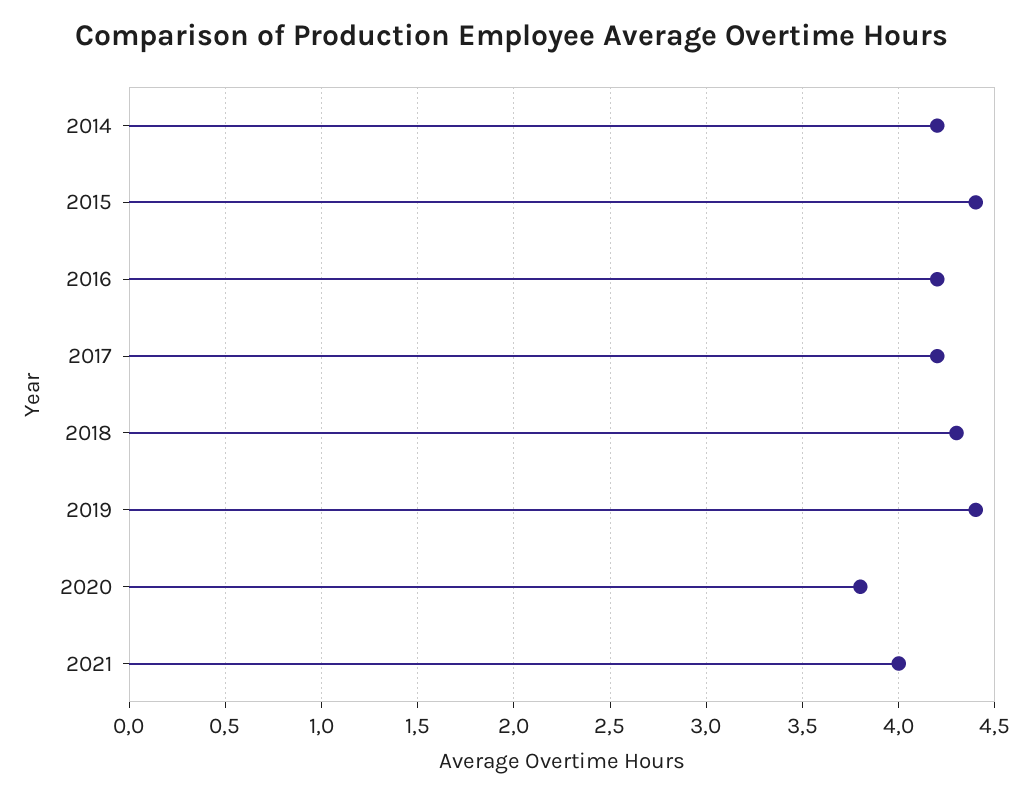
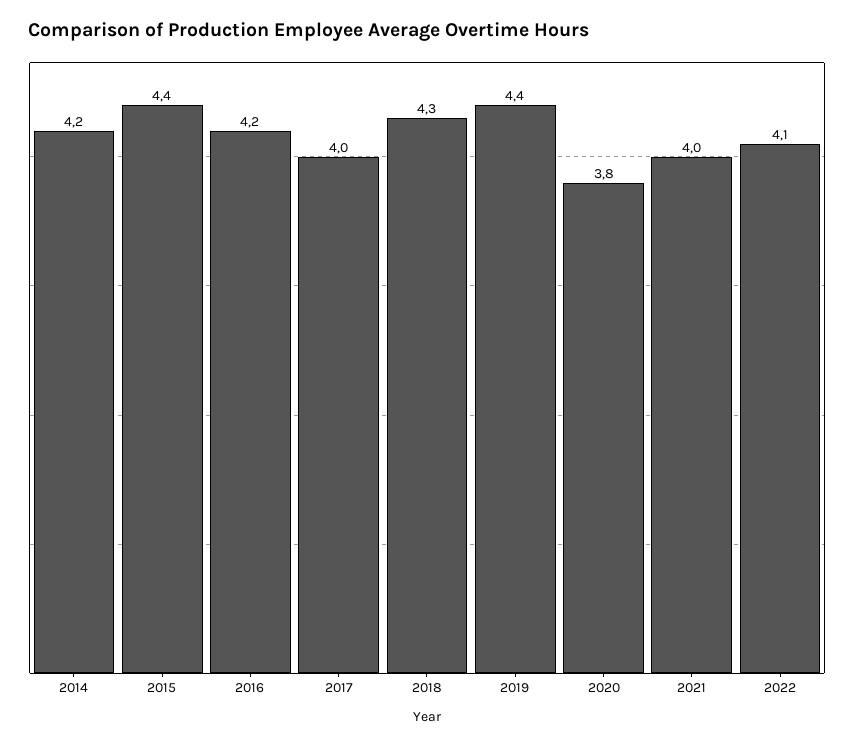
2017: 4.2 -> 4
2022: none -> 4.1

